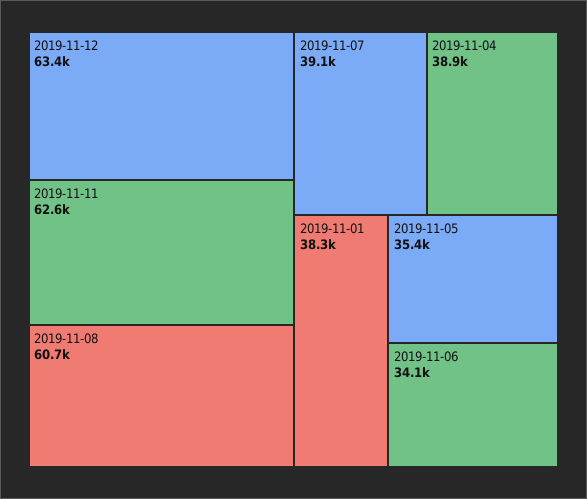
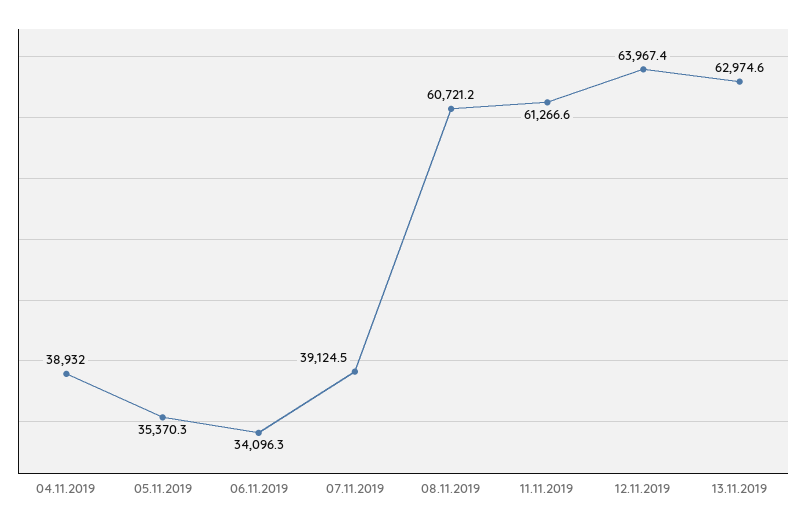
2019-11-12: 63400 -> 63967.4
2019-11-11: 62600 -> 61266.6
2019-11-01: 38300 -> none
13.11.2019: none -> 62974.6

